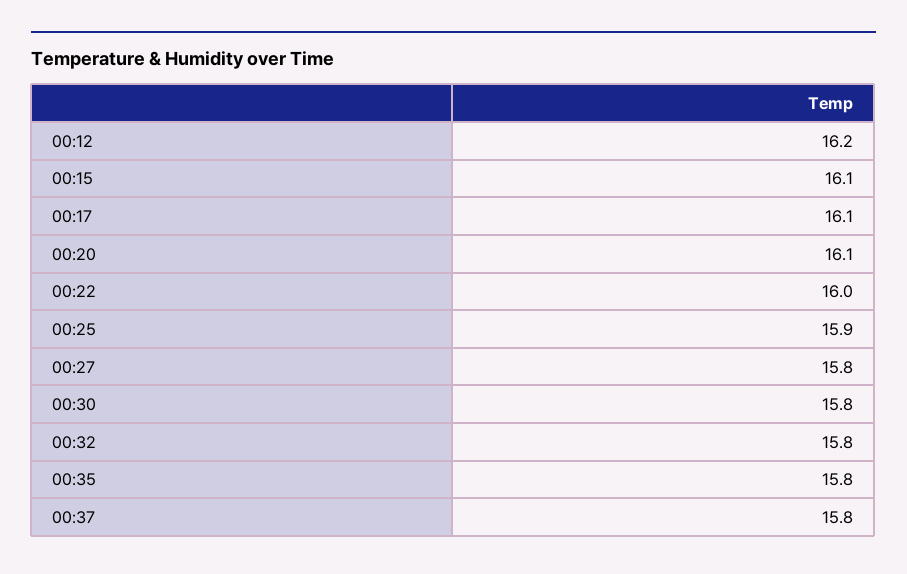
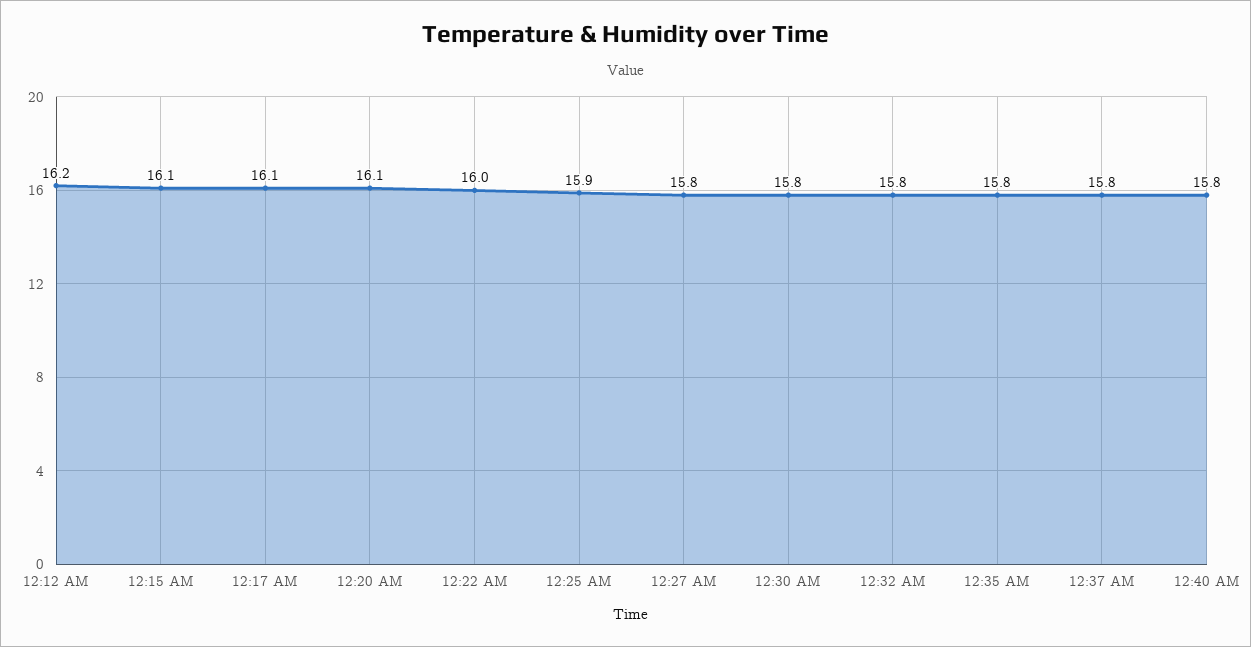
12:40 AM: none -> 15.8

